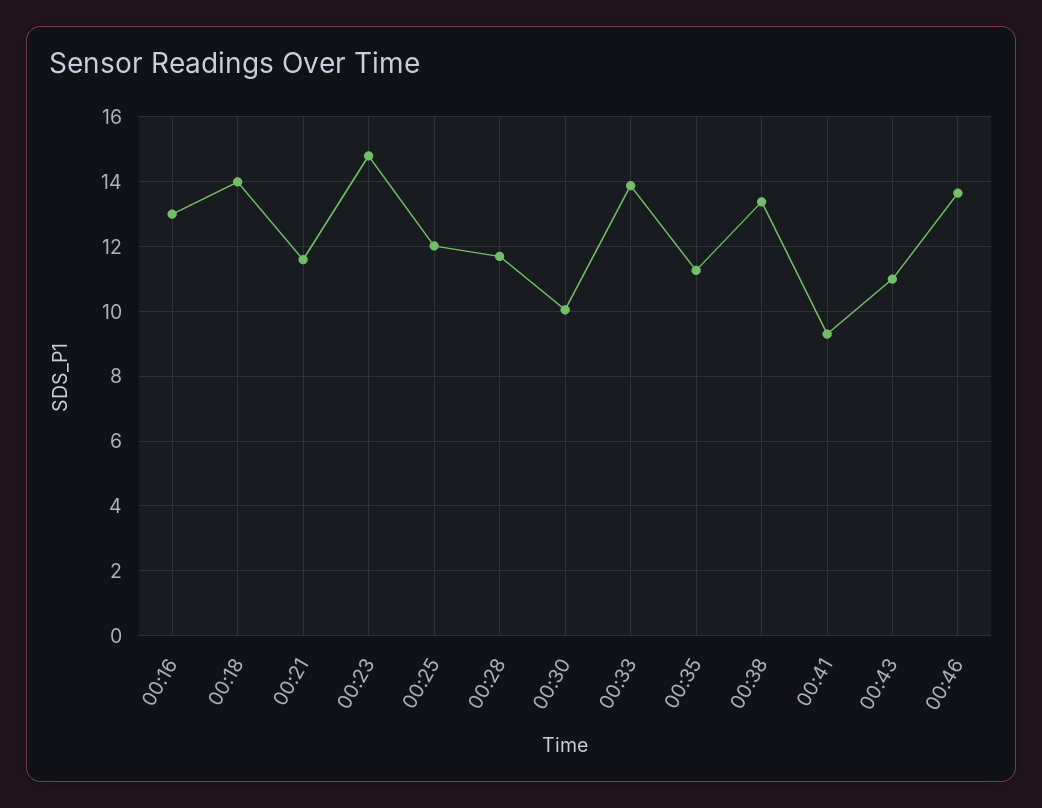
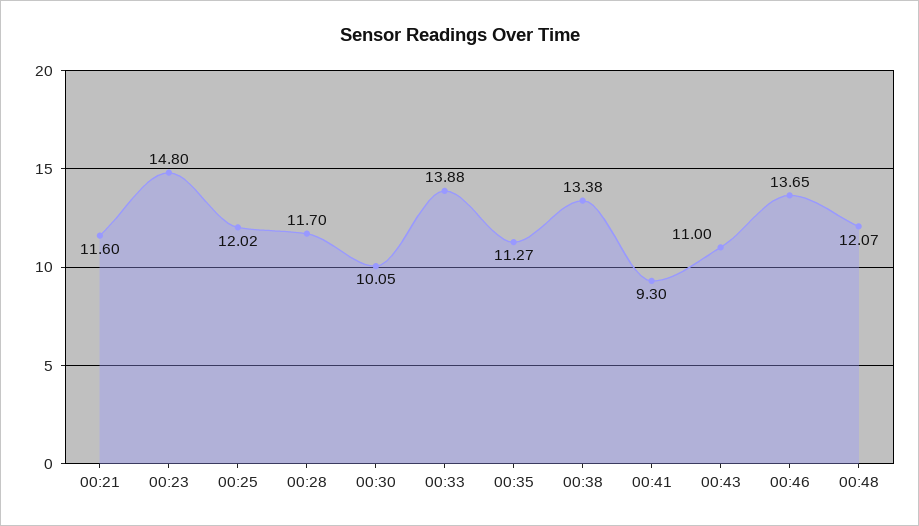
00:16: 13 -> none
00:18: 14 -> none
00:48: none -> 12.07

